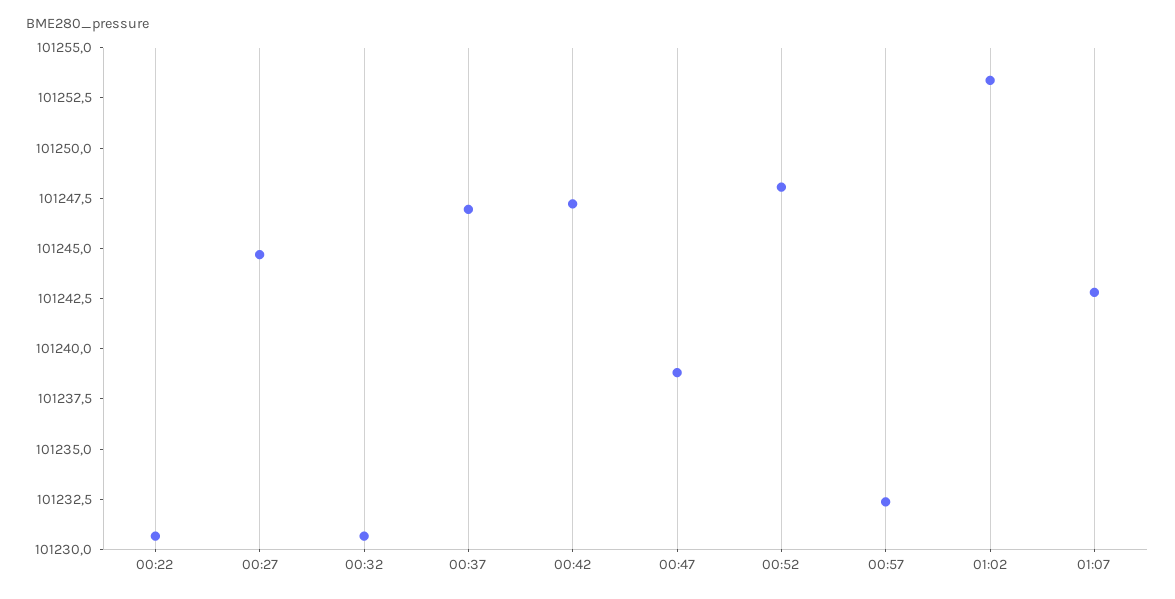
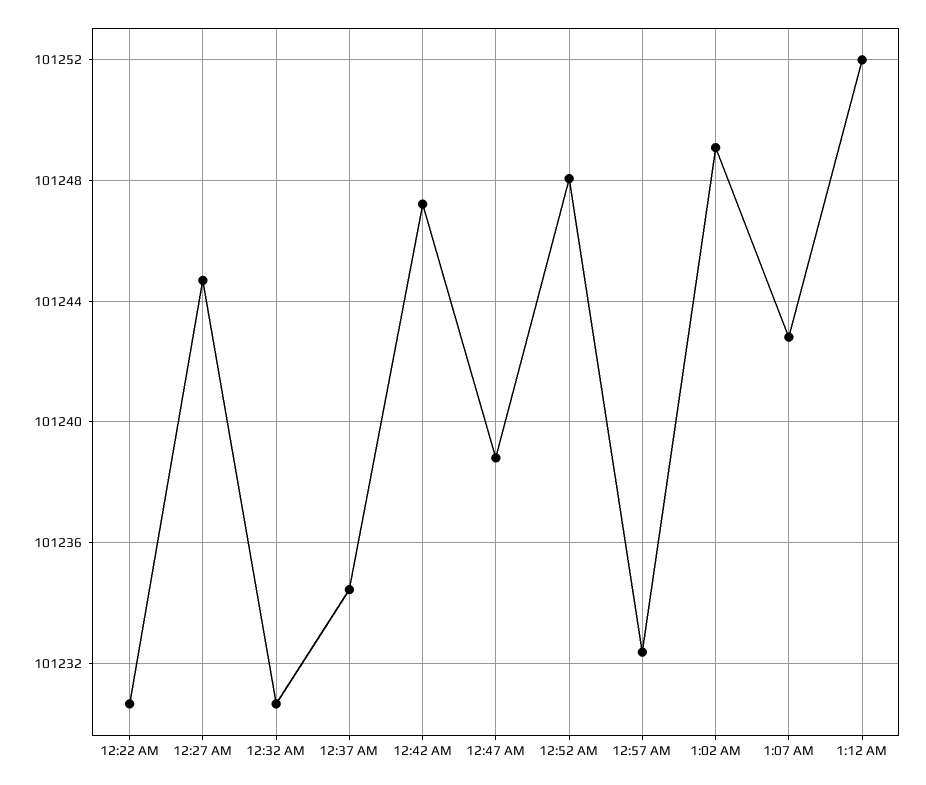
00:37: 101247 -> 101234.5
01:02: 101253.5 -> 101249
1:12 AM: none -> 101252

